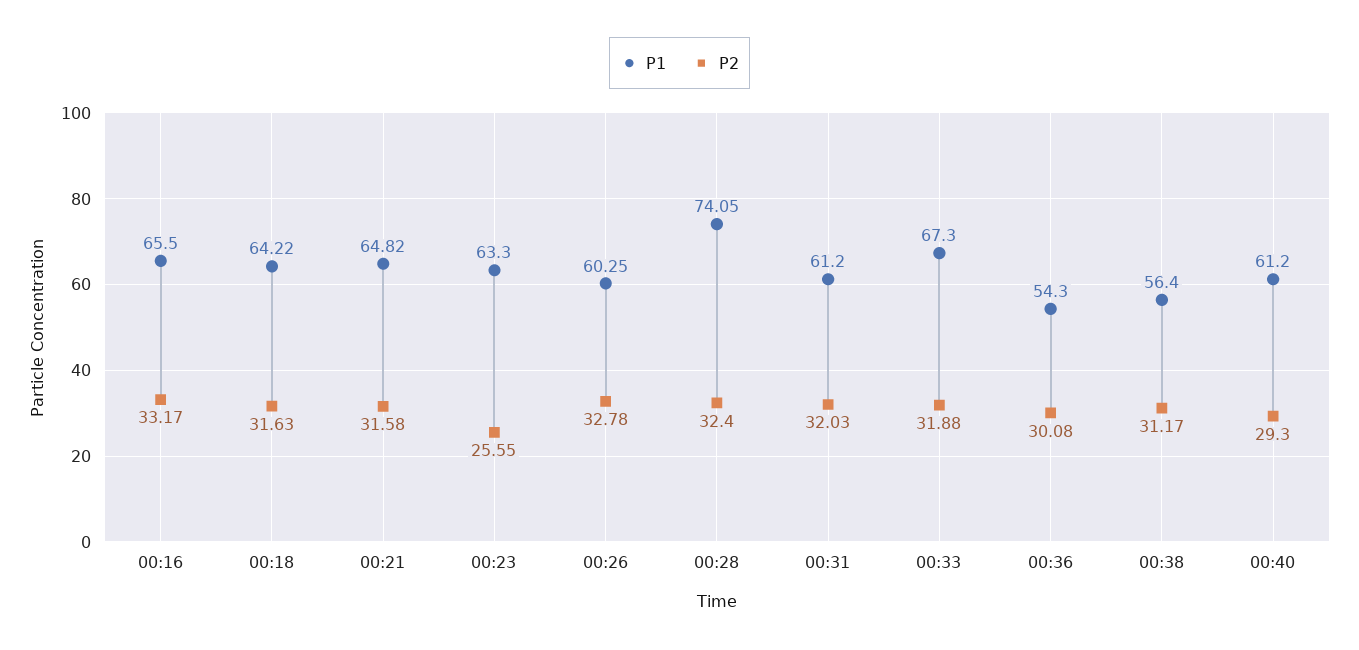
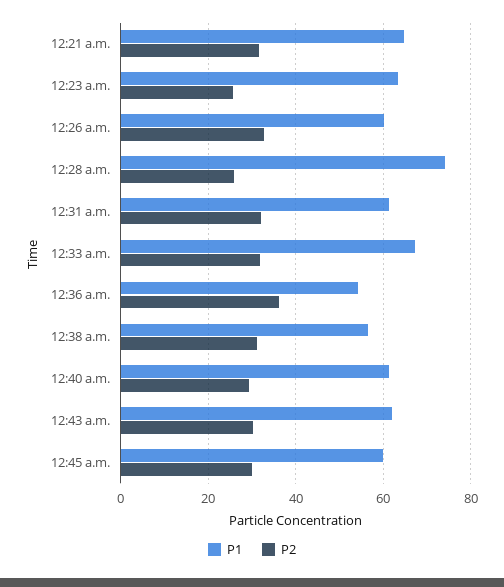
P1, 00:16: 65.5 -> none
P2, 00:16: 33.17 -> none
P1, 00:18: 64.22 -> none
P2, 00:18: 31.63 -> none
P2, 00:28: 32.4 -> 26
P2, 00:36: 30.08 -> 36
P1, 12:43 a.m.: none -> 62
P2, 12:43 a.m.: none -> 30
P1, 12:45 a.m.: none -> 60
P2, 12:45 a.m.: none -> 30

